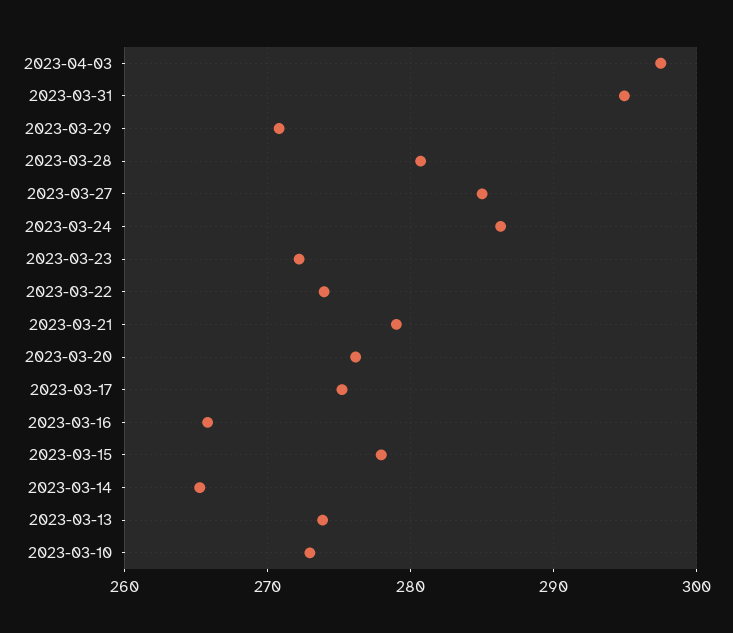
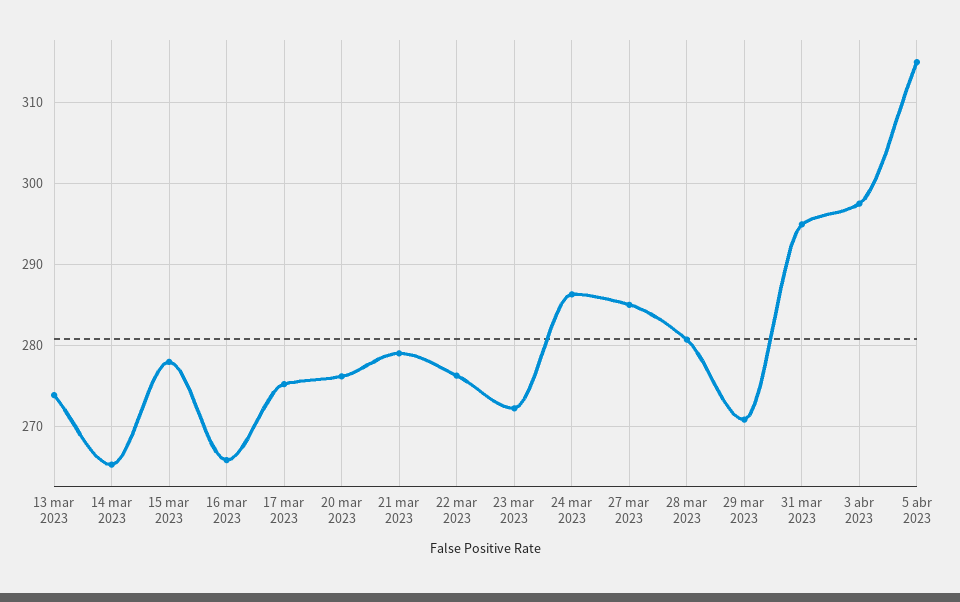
2023-03-22: 274 -> 276
2023-03-10: 273 -> none
5 abr 2023: none -> 315

